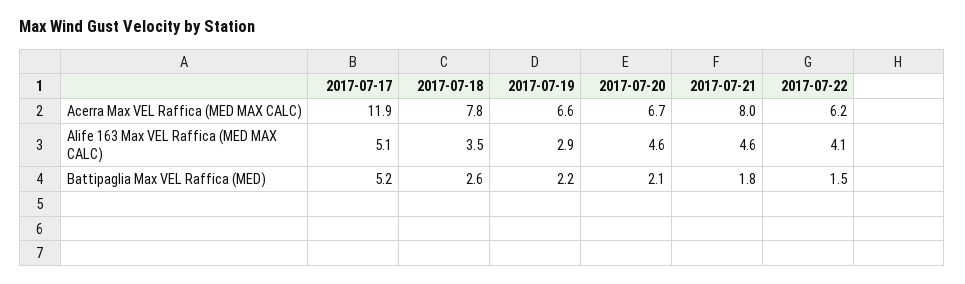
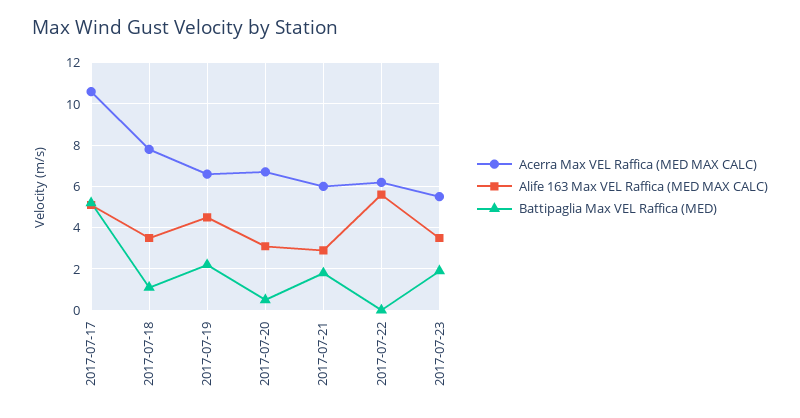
Acerra Max VEL Raffica (MED MAX CALC), 2017-07-17: 11.9 -> 10.5
Acerra Max VEL Raffica (MED MAX CALC), 2017-07-21: 8 -> 6
Alife 163 Max VEL Raffica (MED MAX CALC), 2017-07-19: 2.9 -> 4.5
Alife 163 Max VEL Raffica (MED MAX CALC), 2017-07-20: 4.6 -> 3
Alife 163 Max VEL Raffica (MED MAX CALC), 2017-07-21: 4.6 -> 3
Alife 163 Max VEL Raffica (MED MAX CALC), 2017-07-22: 4.1 -> 5.5
Battipaglia Max VEL Raffica (MED), 2017-07-18: 2.6 -> 1
Battipaglia Max VEL Raffica (MED), 2017-07-20: 2.1 -> 0.5
Battipaglia Max VEL Raffica (MED), 2017-07-22: 1.5 -> 0
Acerra Max VEL Raffica (MED MAX CALC), 2017-07-23: none -> 5.5
Alife 163 Max VEL Raffica (MED MAX CALC), 2017-07-23: none -> 3.5
Battipaglia Max VEL Raffica (MED), 2017-07-23: none -> 2

